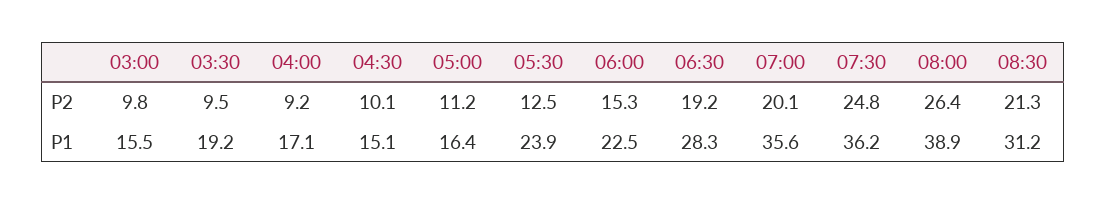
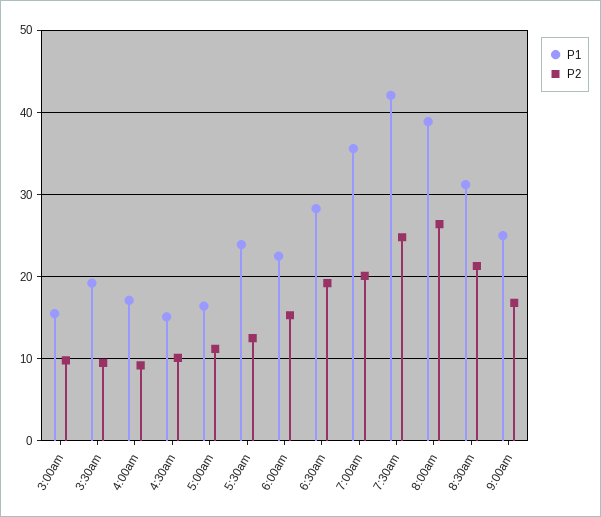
P1, 07:30: 36.2 -> 42
P1, 9:00am: none -> 25
P2, 9:00am: none -> 17

